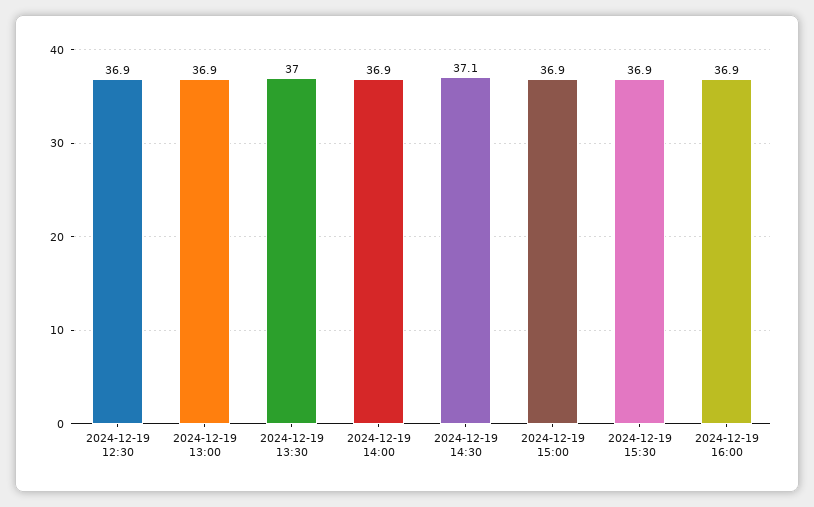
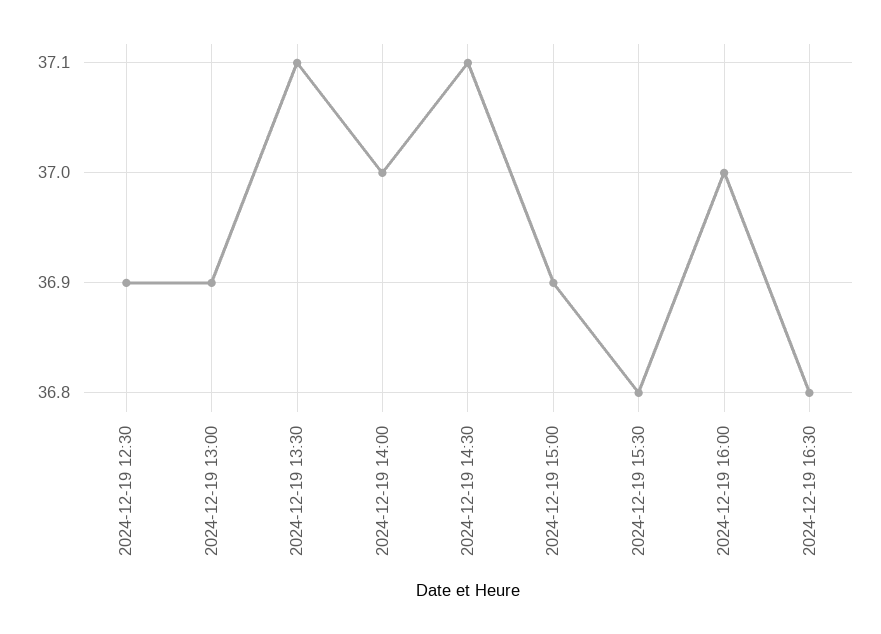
2024-12-19 13:30: 37 -> 37.1
2024-12-19 14:00: 36.9 -> 37
2024-12-19 15:30: 36.9 -> 36.8
2024-12-19 16:00: 36.9 -> 37
2024-12-19 16:30: none -> 36.8

